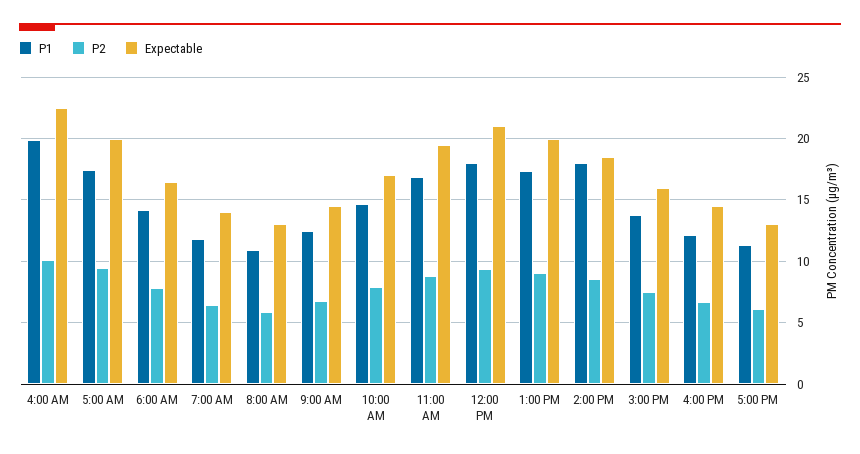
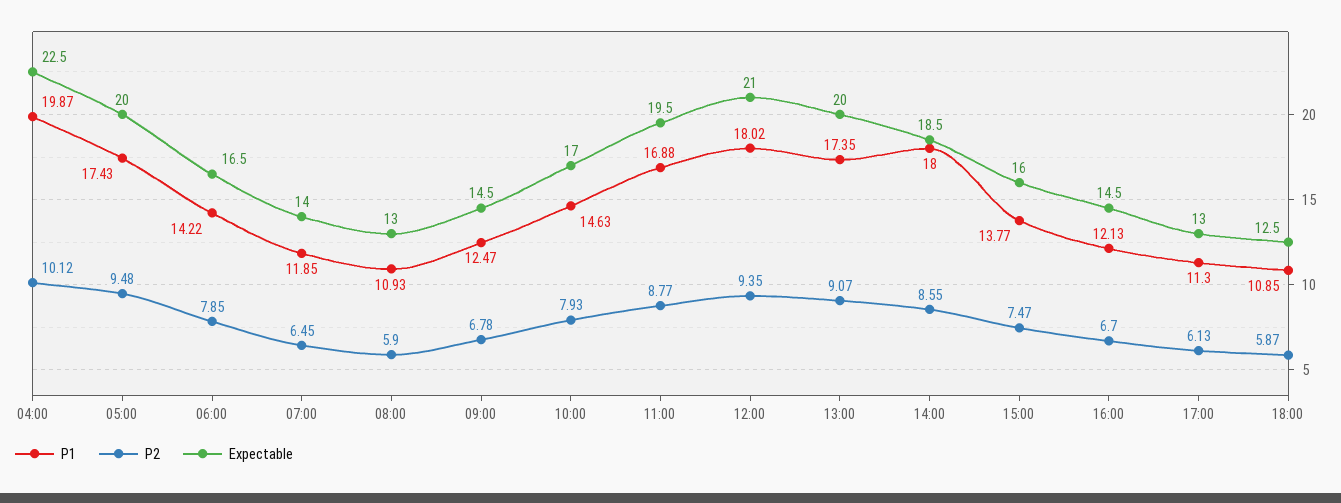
P1, 18:00: none -> 10.85
P2, 18:00: none -> 5.87
Expectable, 18:00: none -> 12.5

